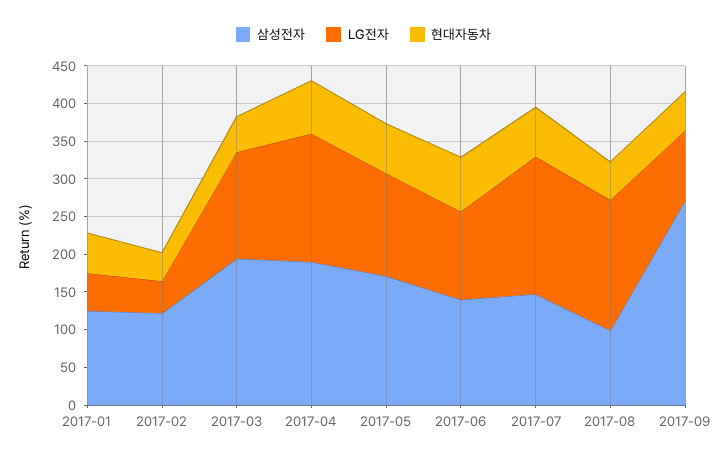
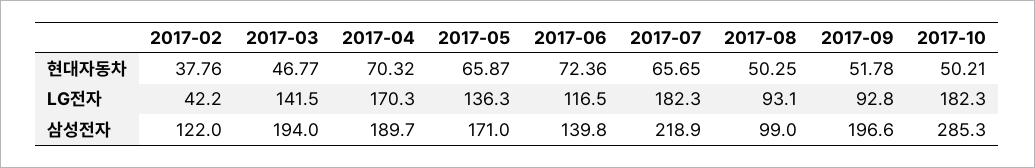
삼성전자, 2017-01: 125 -> none
LG전자, 2017-01: 50 -> none
현대자동차, 2017-01: 50 -> none
삼성전자, 2017-07: 150 -> 218.9
LG전자, 2017-08: 175 -> 93.1
삼성전자, 2017-09: 275 -> 196.6
현대자동차, 2017-10: none -> 50.21
LG전자, 2017-10: none -> 182.3
삼성전자, 2017-10: none -> 285.3

